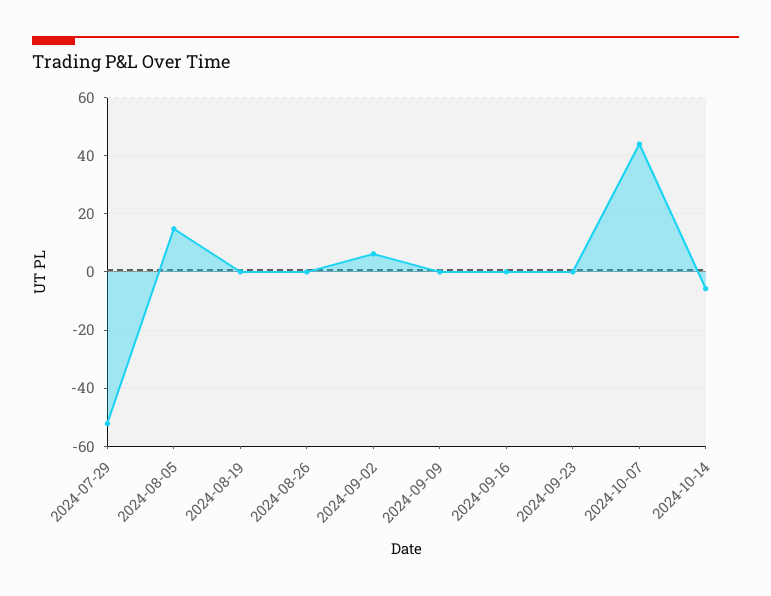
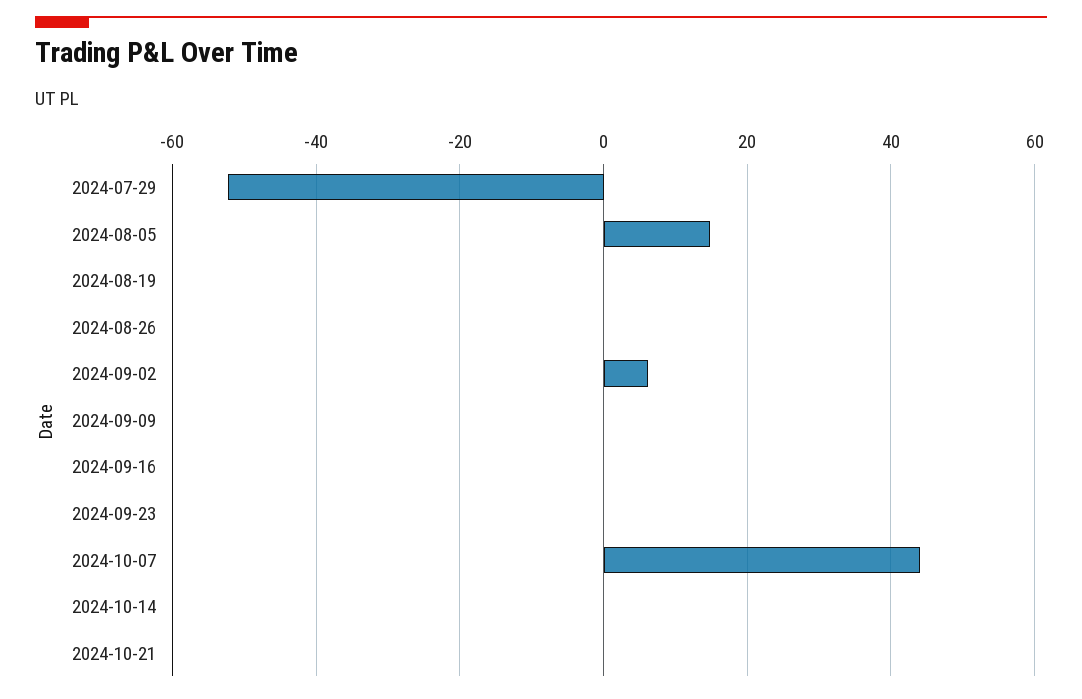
2024-10-14: -5 -> 0
2024-10-21: none -> 0

